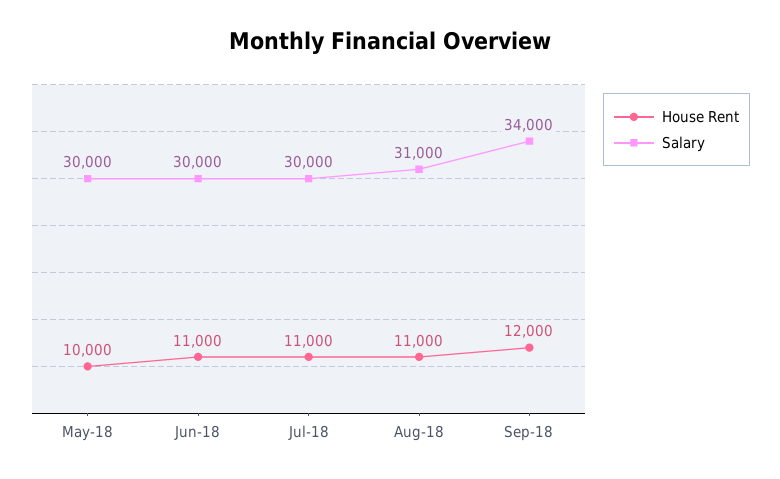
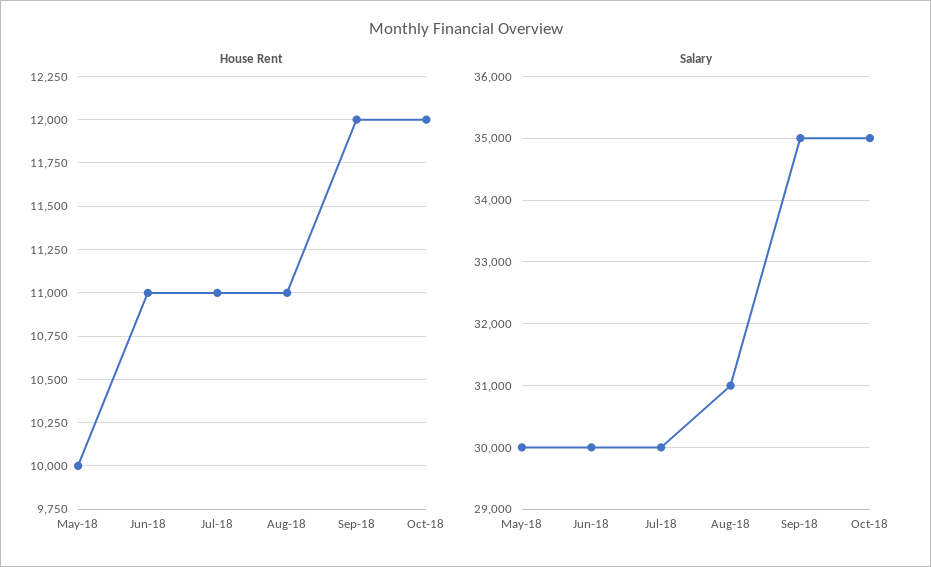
Salary, Sep-18: 34000 -> 35000
House Rent, Oct-18: none -> 12000
Salary, Oct-18: none -> 35000

